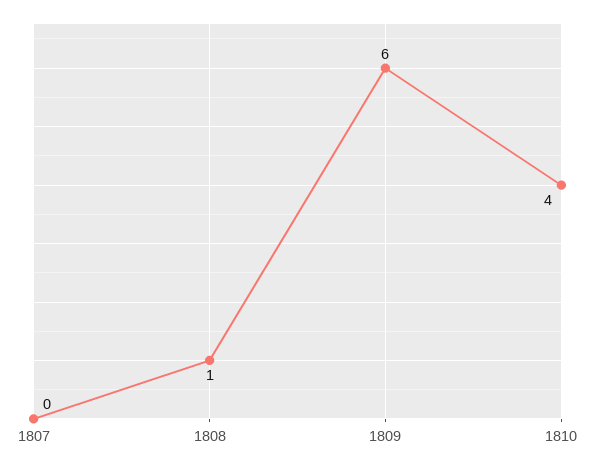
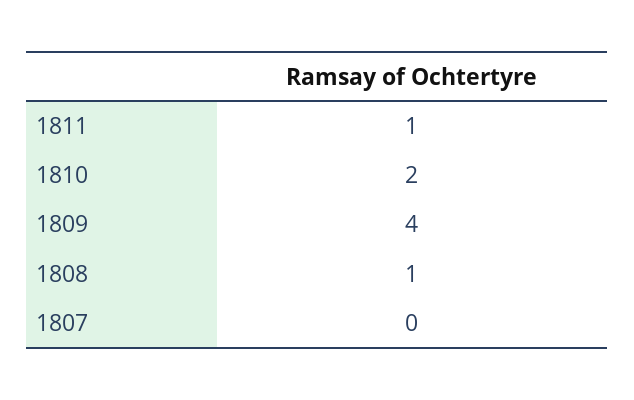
1809: 6 -> 4
1810: 4 -> 2
1811: none -> 1

